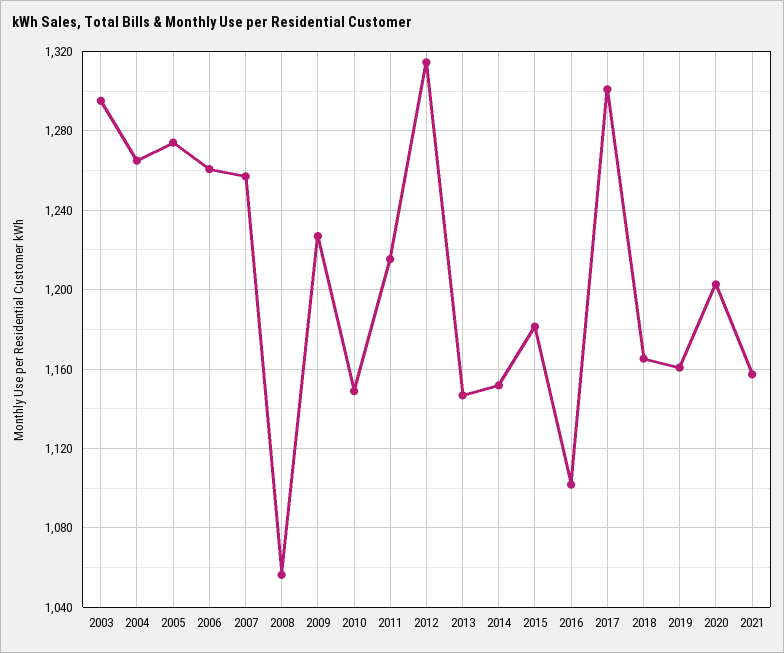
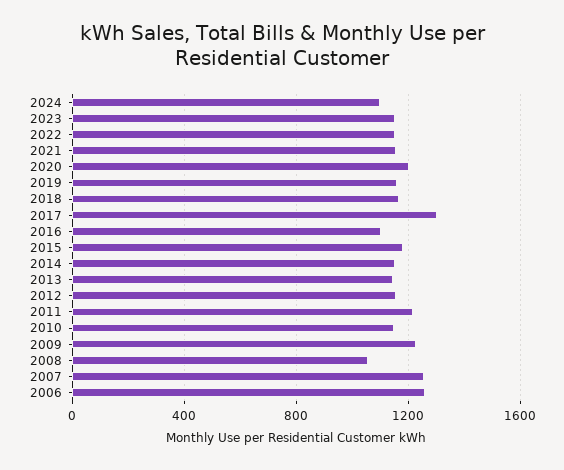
2003: 1295 -> none
2004: 1265 -> none
2005: 1275 -> none
2012: 1315 -> 1150
2024: none -> 1100
2023: none -> 1150
2022: none -> 1150

